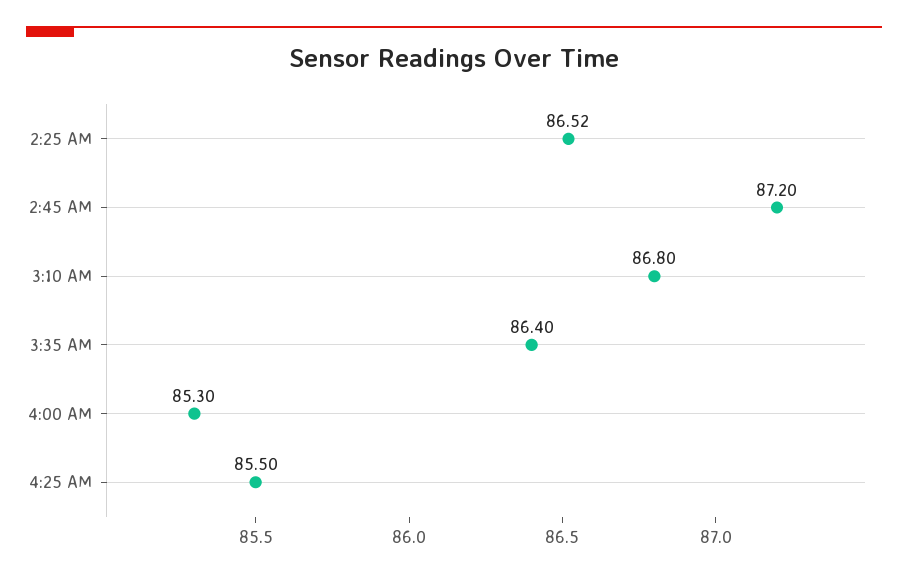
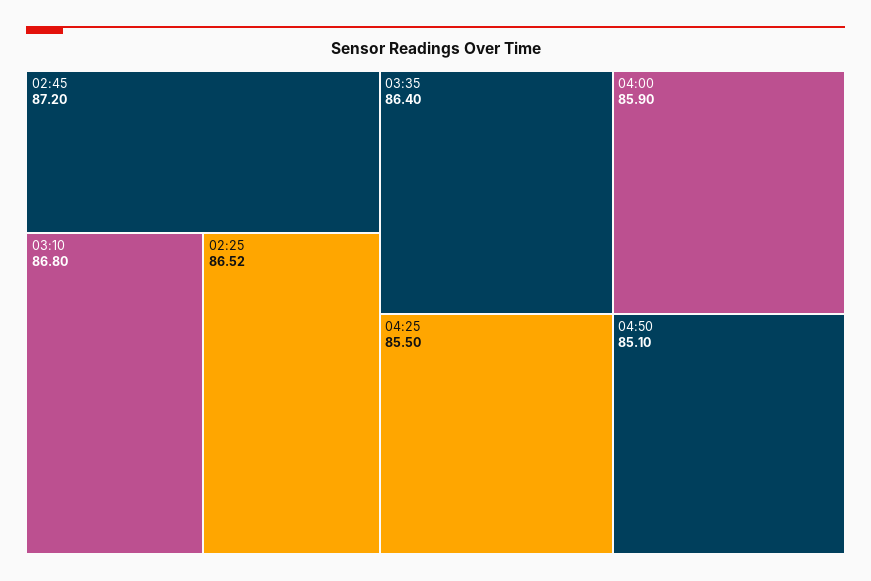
4:00 AM: 85.3 -> 85.9
04:50: none -> 85.1

